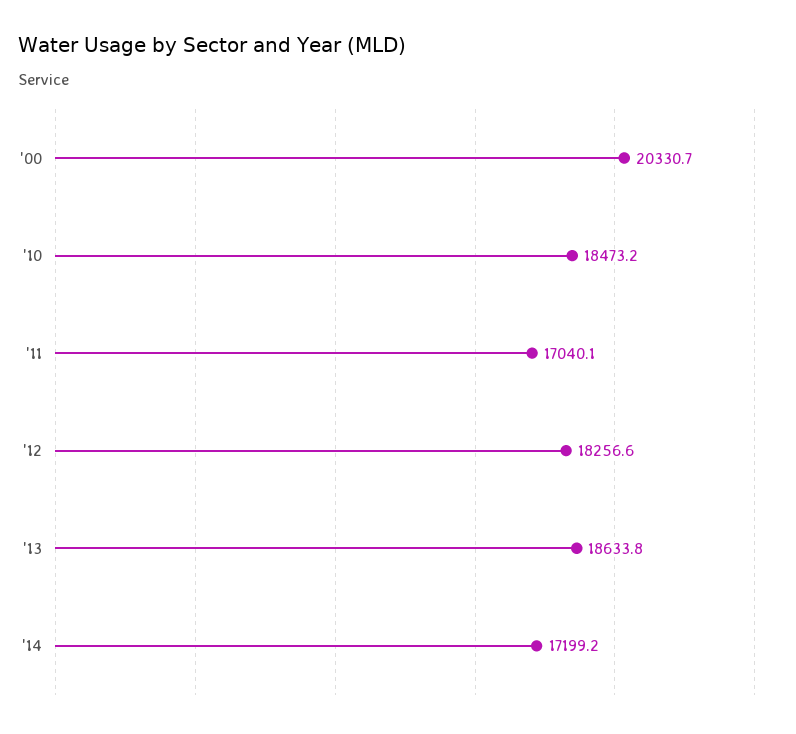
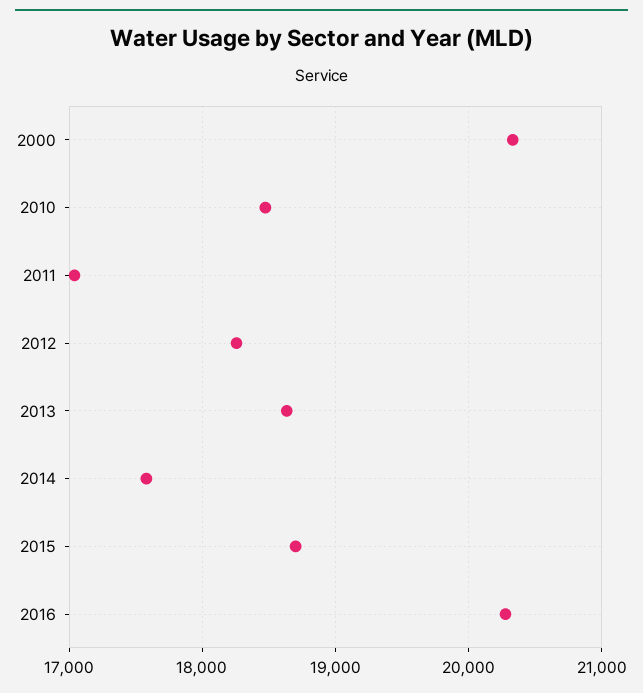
'14: 17199.2 -> 17600
2015: none -> 18700
2016: none -> 20300

